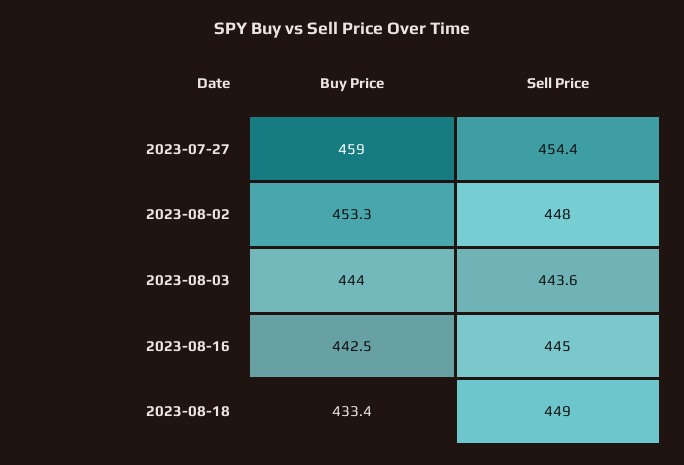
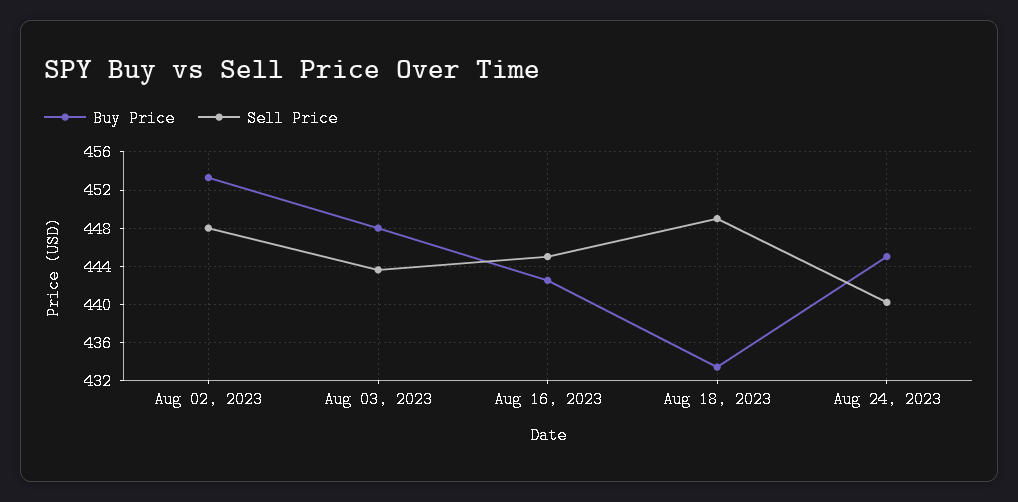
Buy Price, 2023-07-27: 459 -> none
Sell Price, 2023-07-27: 454.4 -> none
Buy Price, 2023-08-03: 444 -> 448
Buy Price, Aug 24, 2023: none -> 445
Sell Price, Aug 24, 2023: none -> 440

